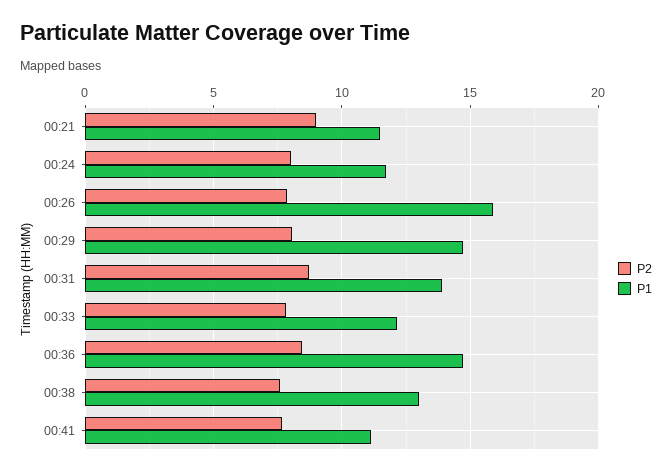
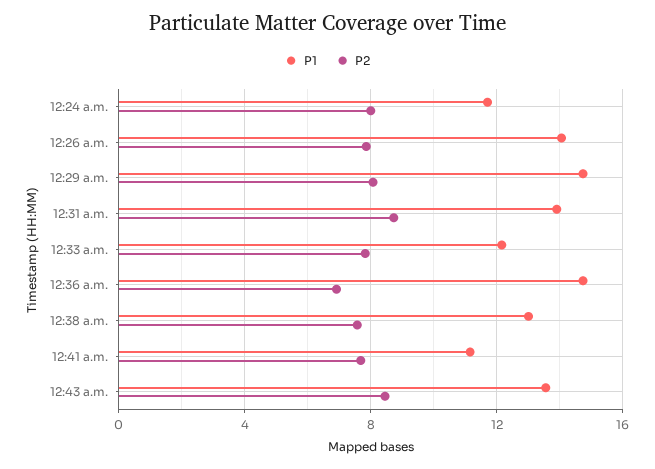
P2, 00:21: 9 -> none
P1, 00:21: 11.5 -> none
P1, 00:26: 16 -> 14
P2, 00:36: 8.5 -> 7
P1, 12:43 a.m.: none -> 13.5
P2, 12:43 a.m.: none -> 8.5

